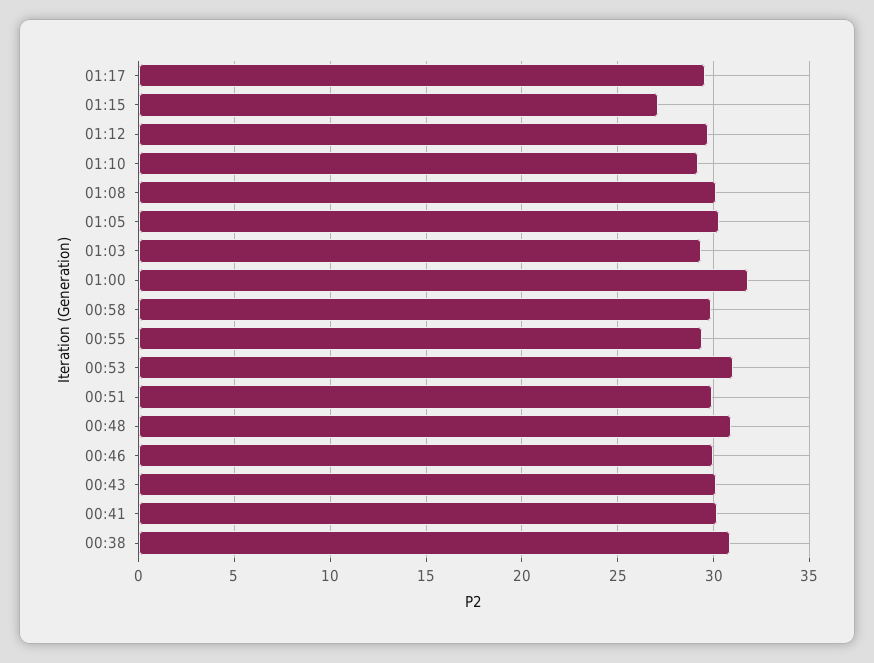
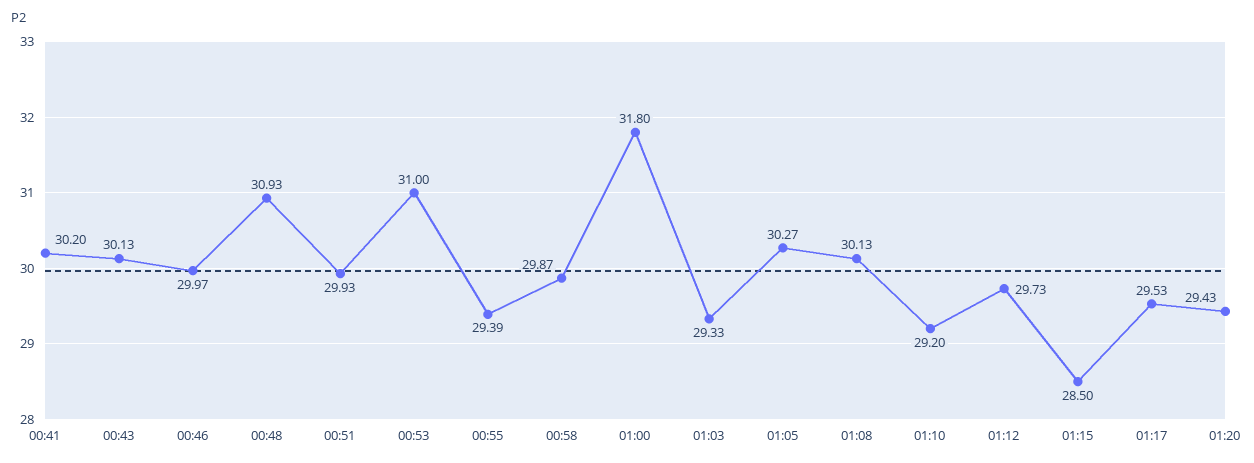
01:15: 27 -> 28.5
00:38: 31 -> none
01:20: none -> 29.43

